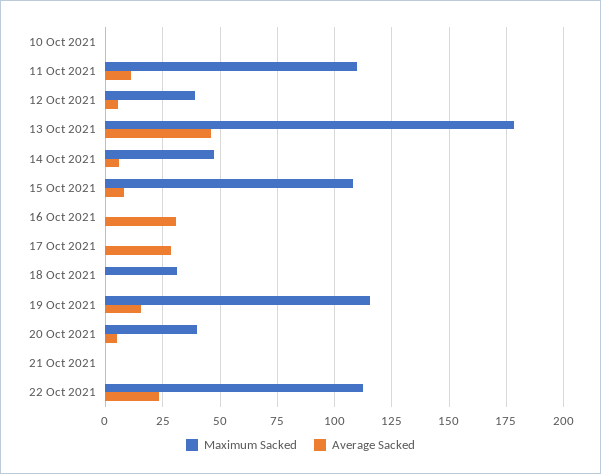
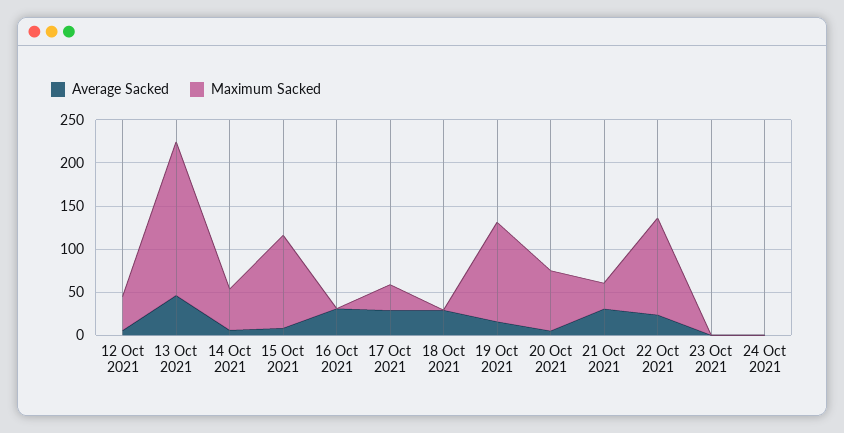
Maximum Sacked, 10 Oct 2021: 0 -> none
Average Sacked, 10 Oct 2021: 0 -> none
Maximum Sacked, 11 Oct 2021: 110 -> none
Average Sacked, 11 Oct 2021: 10 -> none
Maximum Sacked, 17 Oct 2021: 0 -> 30
Maximum Sacked, 18 Oct 2021: 30 -> 0
Average Sacked, 18 Oct 2021: 0 -> 30
Maximum Sacked, 20 Oct 2021: 40 -> 70
Maximum Sacked, 21 Oct 2021: 0 -> 30
Average Sacked, 21 Oct 2021: 0 -> 30
Average Sacked, 23 Oct 2021: none -> 0
Maximum Sacked, 23 Oct 2021: none -> 0
Average Sacked, 24 Oct 2021: none -> 0
Maximum Sacked, 24 Oct 2021: none -> 0

